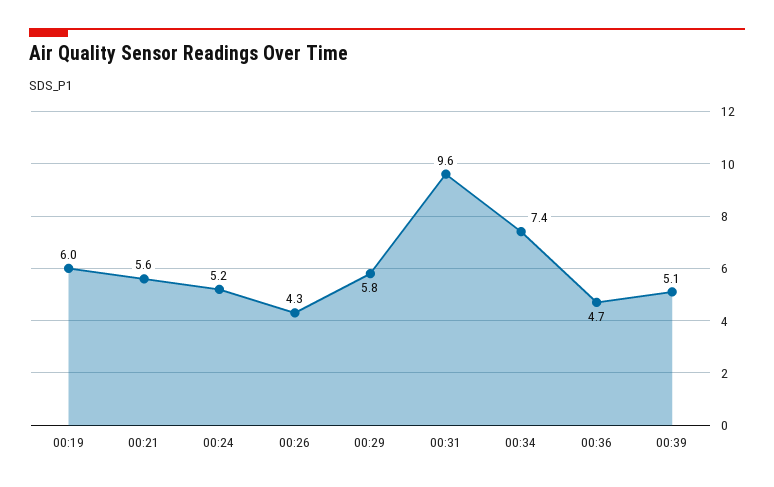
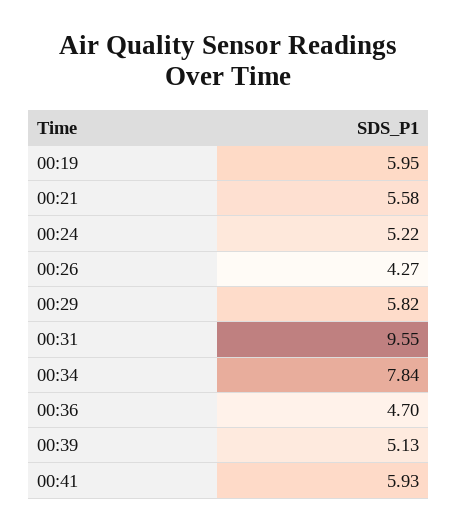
00:34: 7.4 -> 7.84
00:41: none -> 5.93

